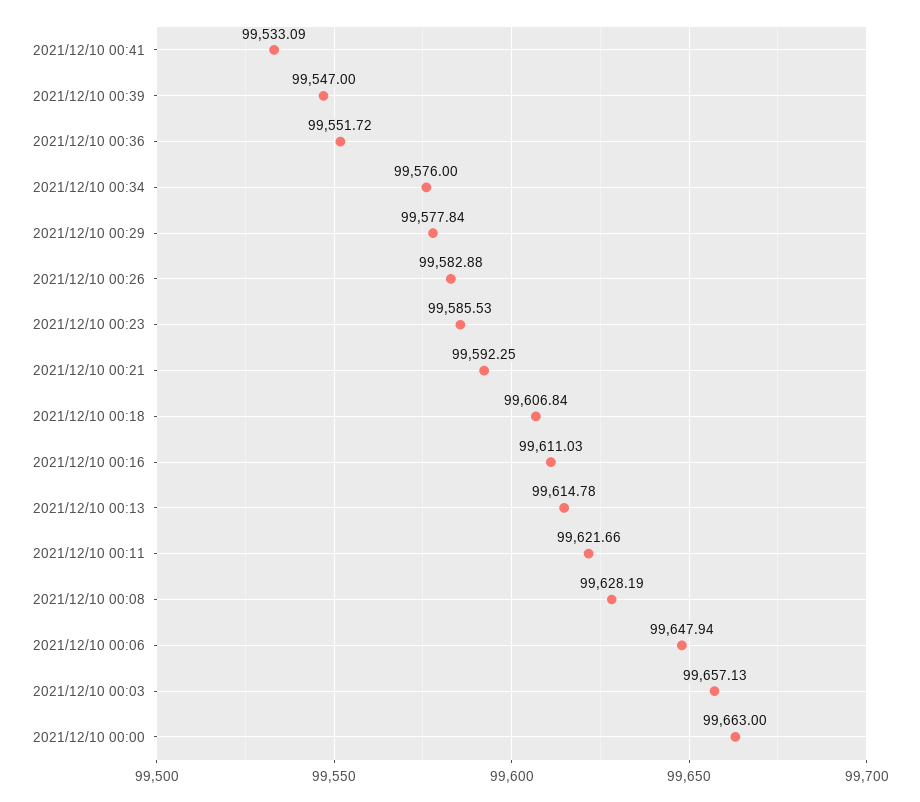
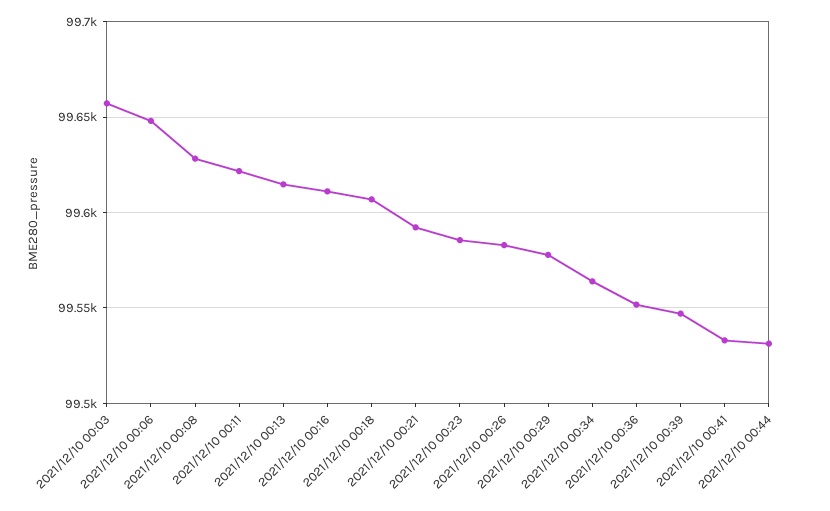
2021/12/10 00:34: 99576 -> 99565
2021/12/10 00:00: 99663 -> none
2021/12/10 00:44: none -> 99530

